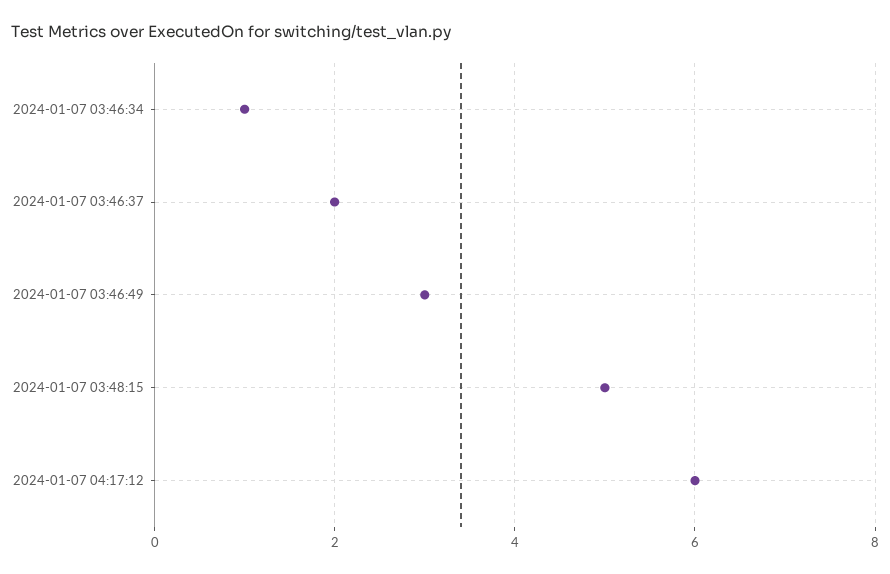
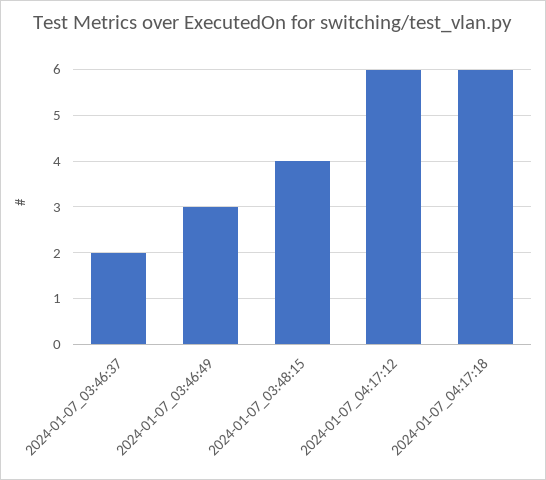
2024-01-07 03:46:34: 1 -> none
2024-01-07 03:48:15: 5 -> 4
2024-01-07_04:17:18: none -> 6

